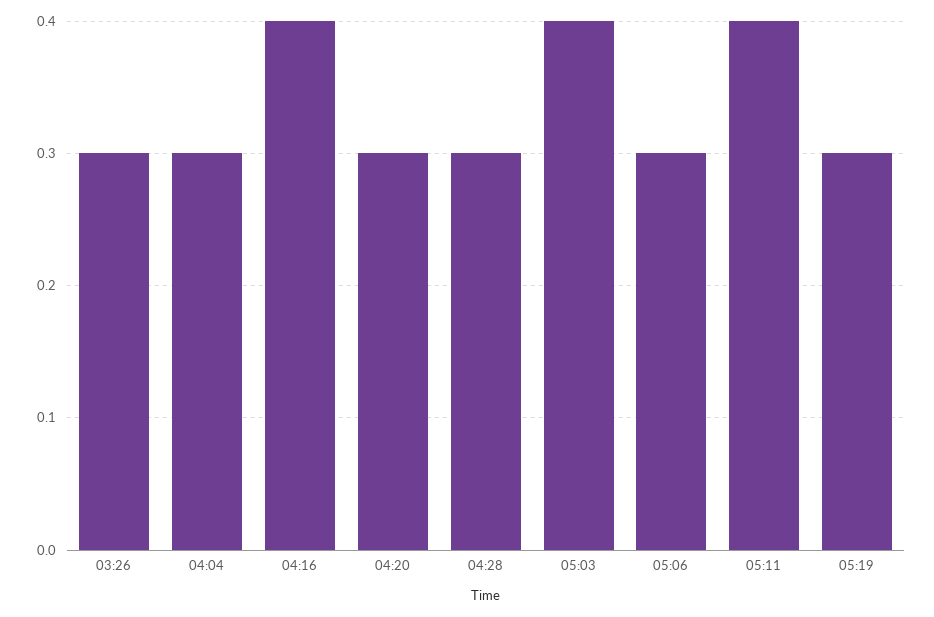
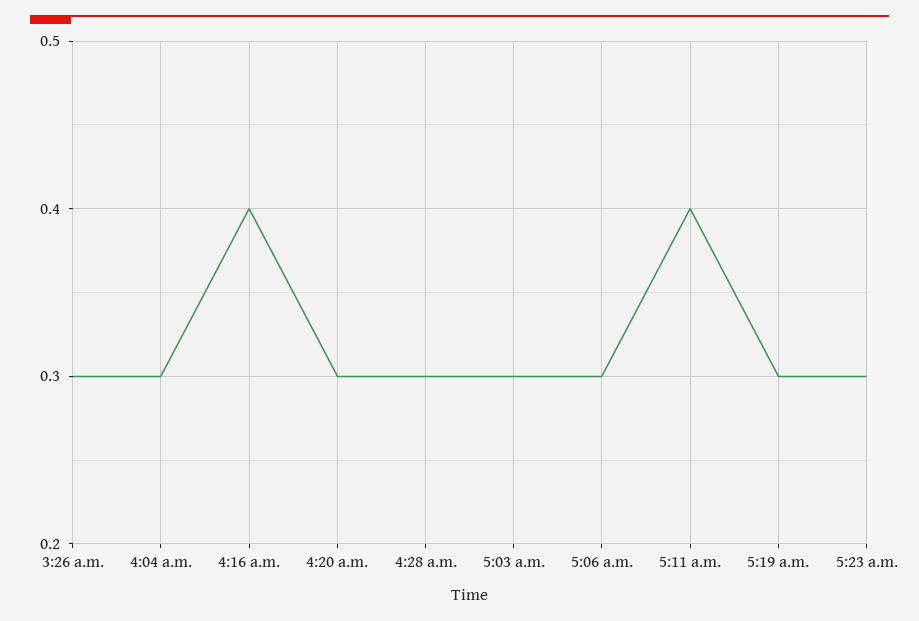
05:03: 0.4 -> 0.3
5:23 a.m.: none -> 0.3

